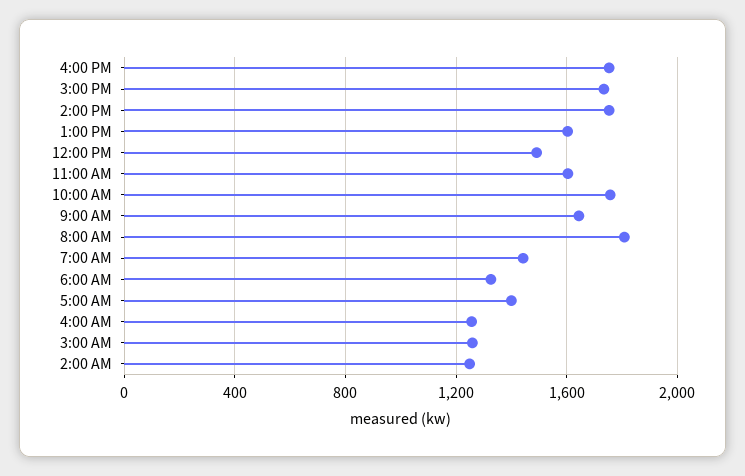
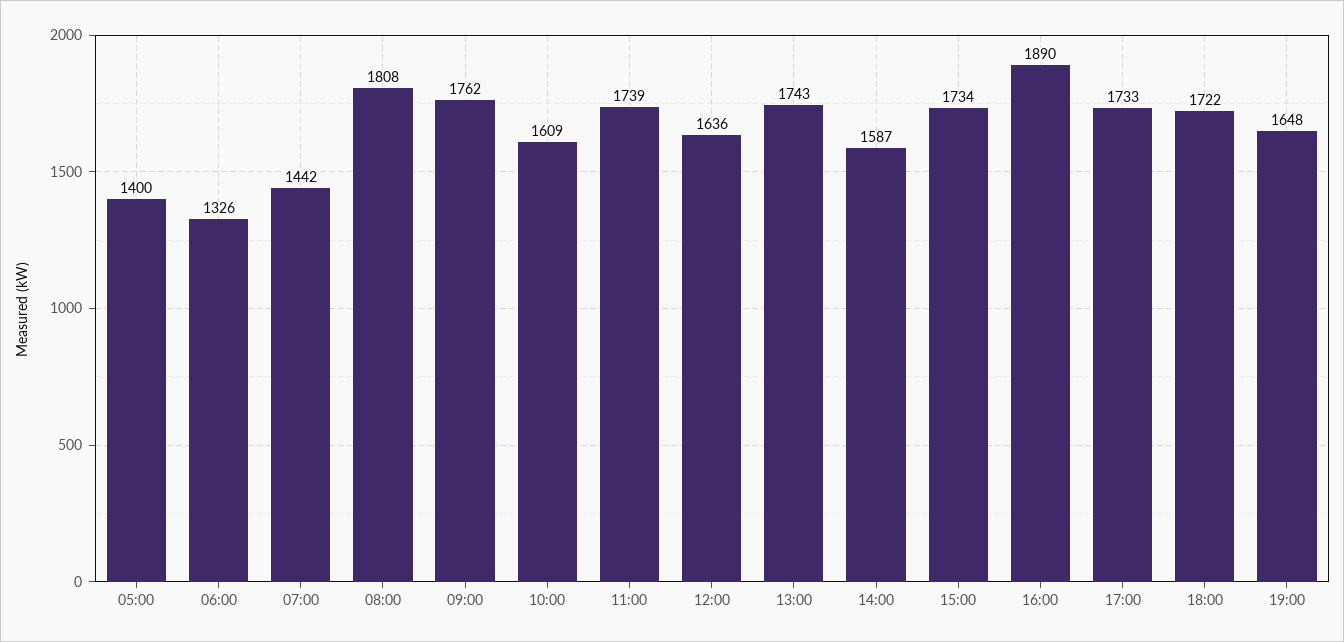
4:00 PM: 1750 -> 1890
2:00 PM: 1750 -> 1587
1:00 PM: 1600 -> 1743
12:00 PM: 1500 -> 1636
11:00 AM: 1600 -> 1739
10:00 AM: 1750 -> 1609
9:00 AM: 1650 -> 1762
4:00 AM: 1250 -> none
3:00 AM: 1250 -> none
2:00 AM: 1250 -> none
17:00: none -> 1733
18:00: none -> 1722
19:00: none -> 1648

